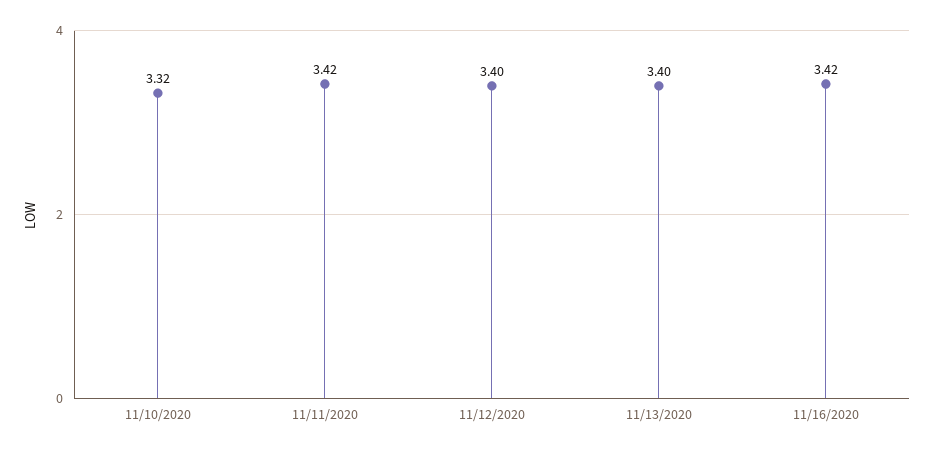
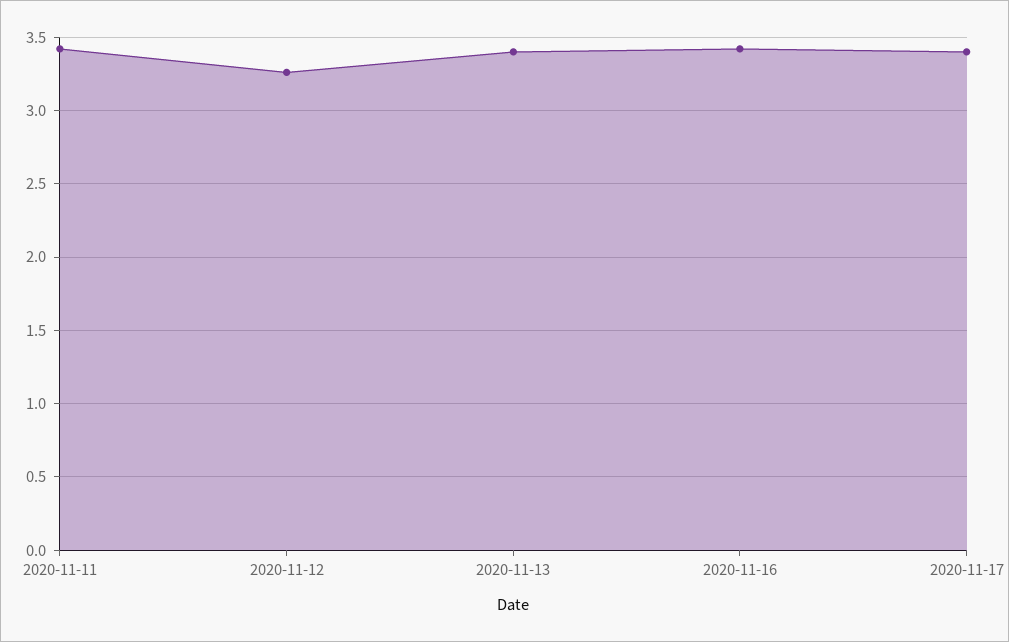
11/10/2020: 3.32 -> none
11/12/2020: 3.4 -> 3.25
2020-11-17: none -> 3.4

